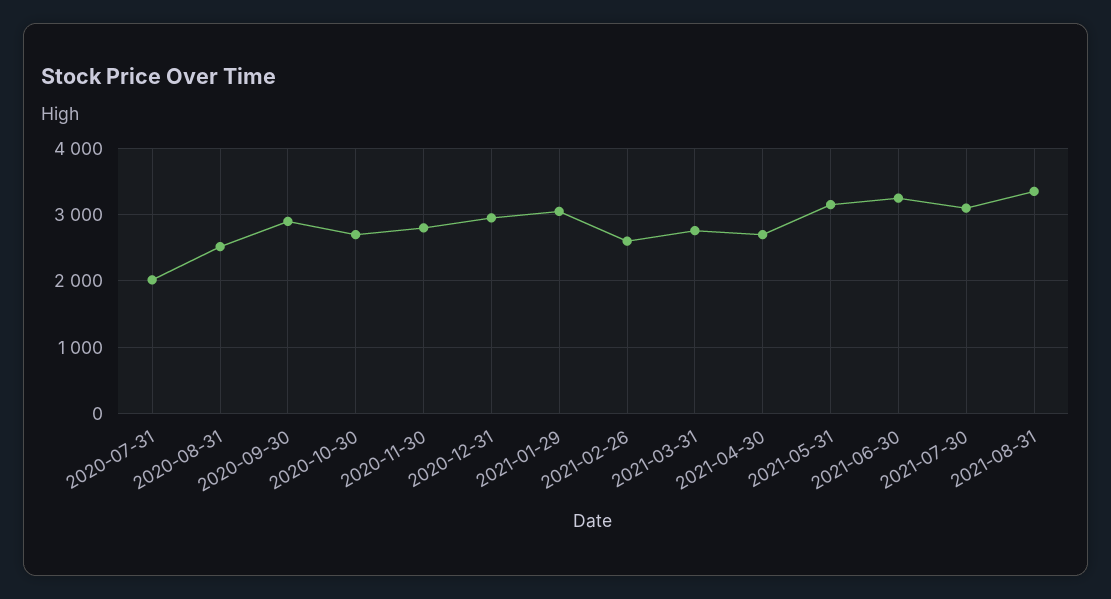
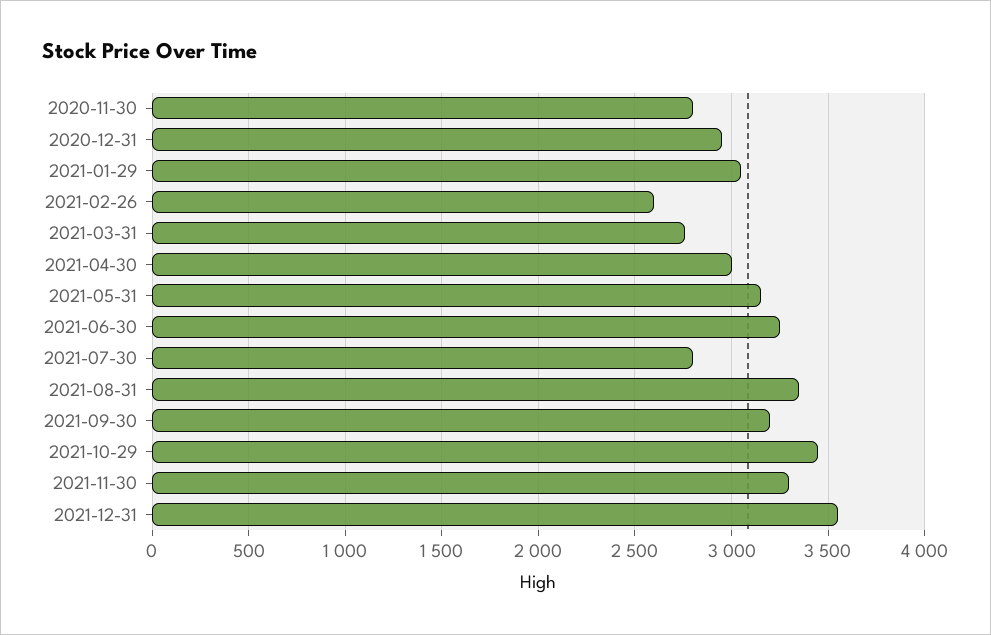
2020-07-31: 2000 -> none
2020-08-31: 2500 -> none
2020-09-30: 2900 -> none
2020-10-30: 2700 -> none
2021-04-30: 2700 -> 3000
2021-07-30: 3100 -> 2800
2021-09-30: none -> 3200
2021-10-29: none -> 3450
2021-11-30: none -> 3300
2021-12-31: none -> 3550

